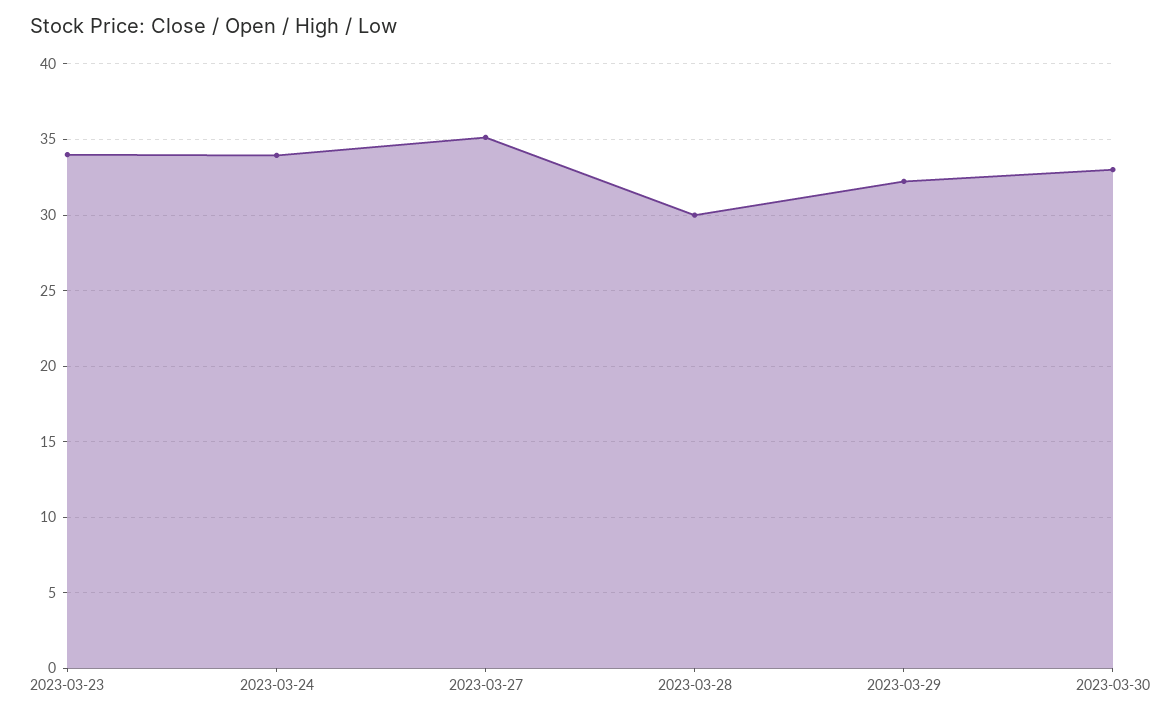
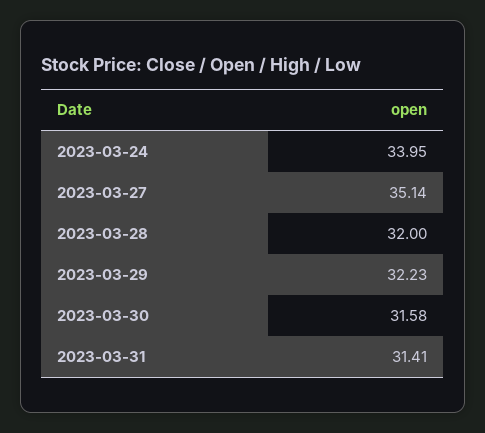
2023-03-23: 34 -> none
2023-03-28: 30 -> 32
2023-03-30: 33 -> 31.58
2023-03-31: none -> 31.41

